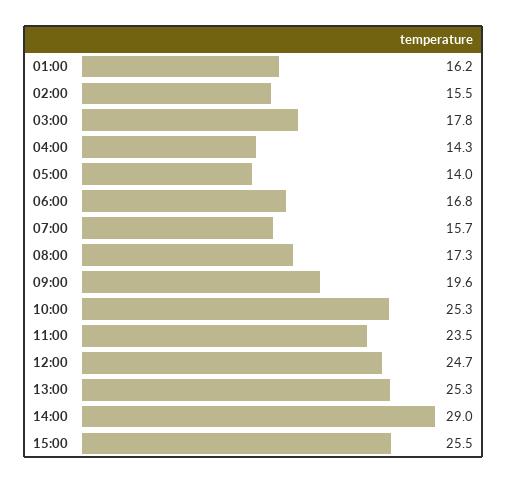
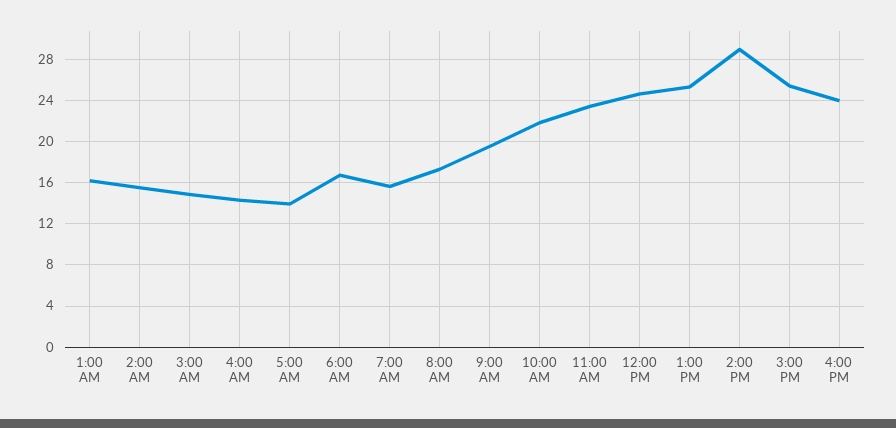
03:00: 17.8 -> 15
10:00: 25.3 -> 22
4:00 PM: none -> 24

